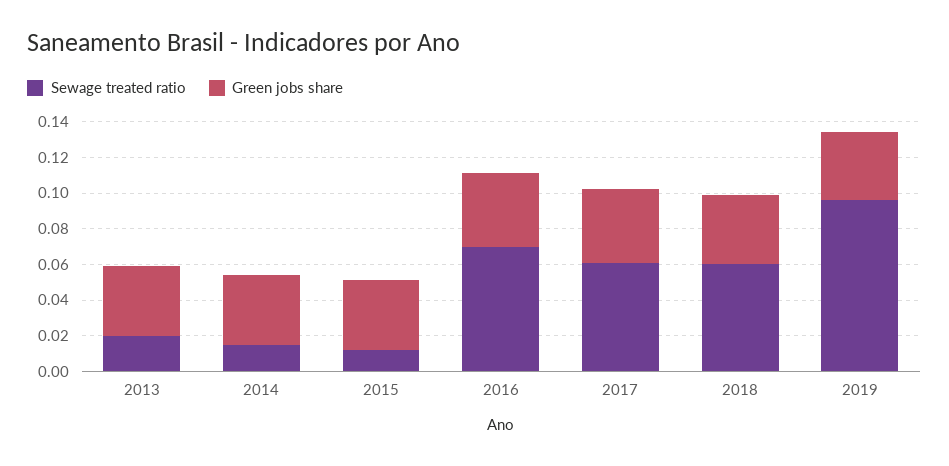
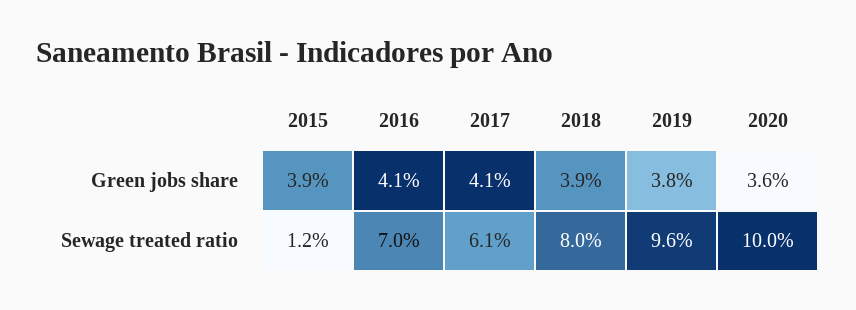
Sewage treated ratio, 2013: 0.02 -> none
Green jobs share, 2013: 0.04 -> none
Sewage treated ratio, 2014: 0.015 -> none
Green jobs share, 2014: 0.04 -> none
Sewage treated ratio, 2018: 0.06 -> 0.08
Green jobs share, 2020: none -> 0.036
Sewage treated ratio, 2020: none -> 0.1

